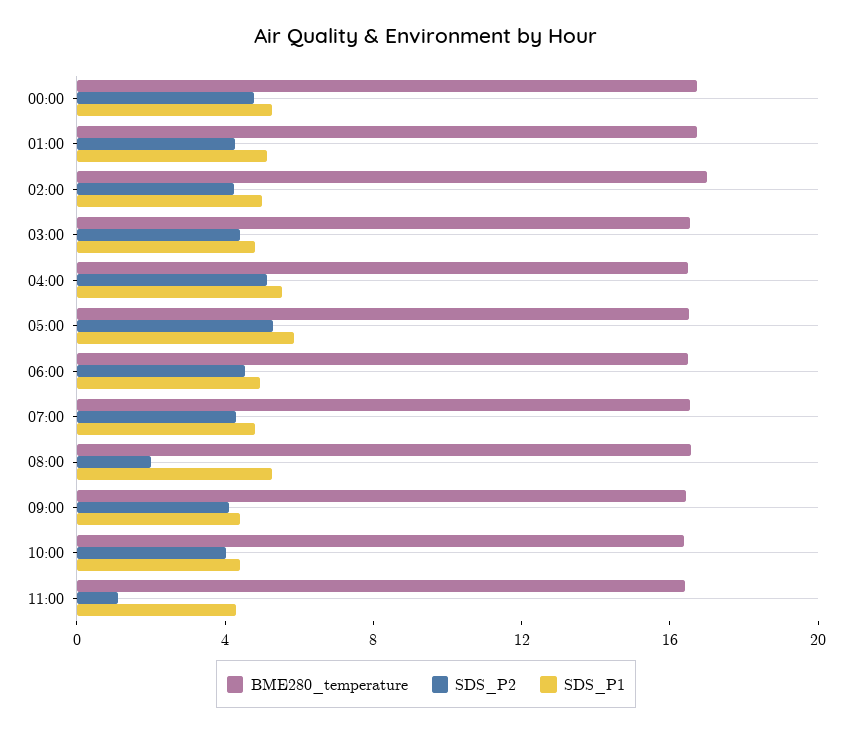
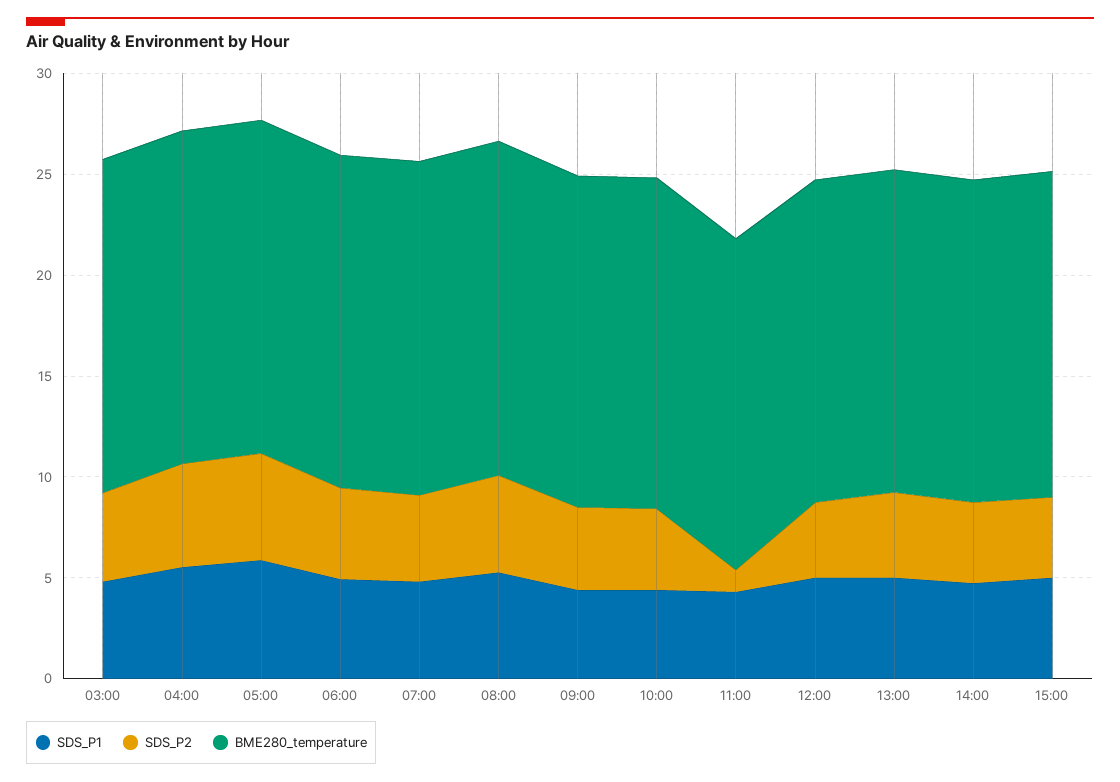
BME280_temperature, 00:00: 17 -> none
SDS_P2, 00:00: 5 -> none
SDS_P1, 00:00: 5 -> none
BME280_temperature, 01:00: 17 -> none
SDS_P2, 01:00: 4 -> none
SDS_P1, 01:00: 5 -> none
BME280_temperature, 02:00: 17 -> none
SDS_P2, 02:00: 4 -> none
SDS_P1, 02:00: 5 -> none
SDS_P2, 08:00: 2 -> 5
SDS_P1, 12:00: none -> 5
SDS_P2, 12:00: none -> 4
BME280_temperature, 12:00: none -> 16
SDS_P1, 13:00: none -> 5
SDS_P2, 13:00: none -> 4
BME280_temperature, 13:00: none -> 16
SDS_P1, 14:00: none -> 5
SDS_P2, 14:00: none -> 4
BME280_temperature, 14:00: none -> 16
SDS_P1, 15:00: none -> 5
SDS_P2, 15:00: none -> 4
BME280_temperature, 15:00: none -> 16

